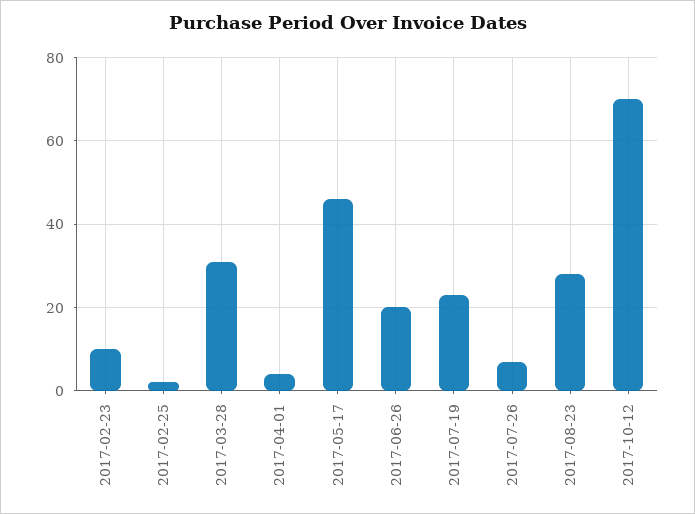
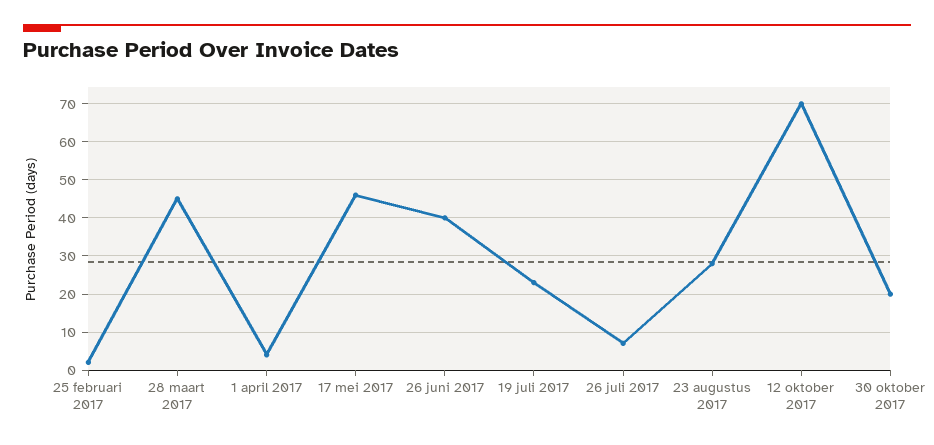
2017-02-23: 10 -> none
2017-03-28: 30 -> 45
2017-06-26: 20 -> 40
30 oktober 2017: none -> 20

